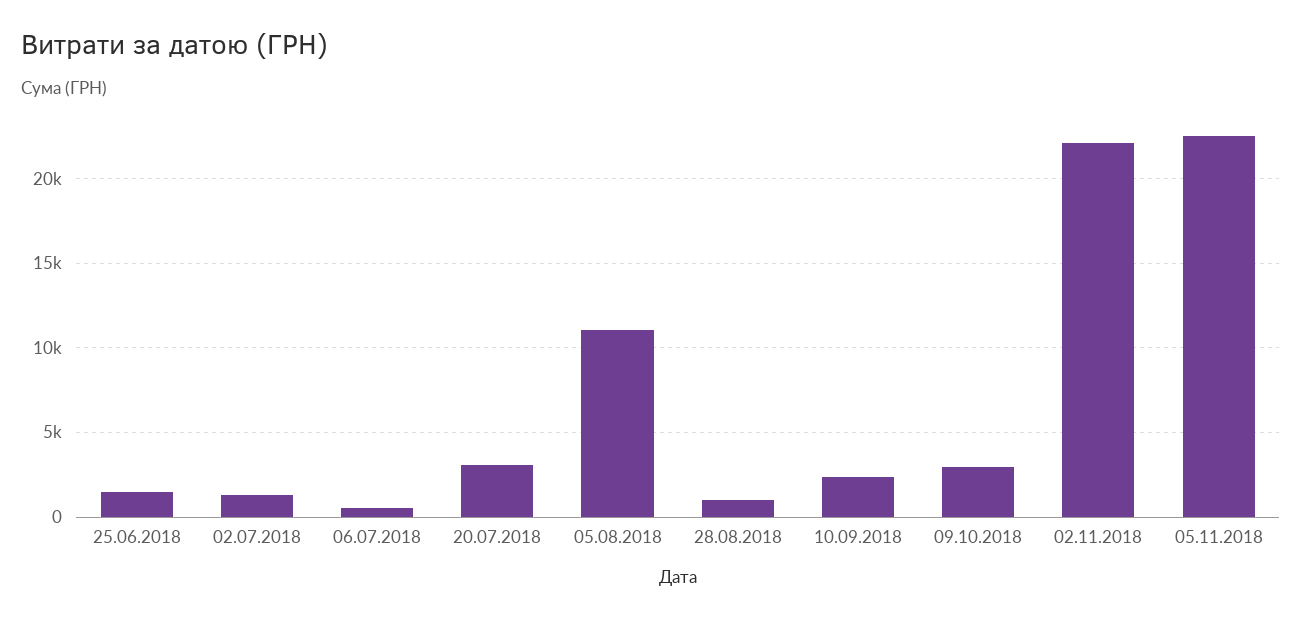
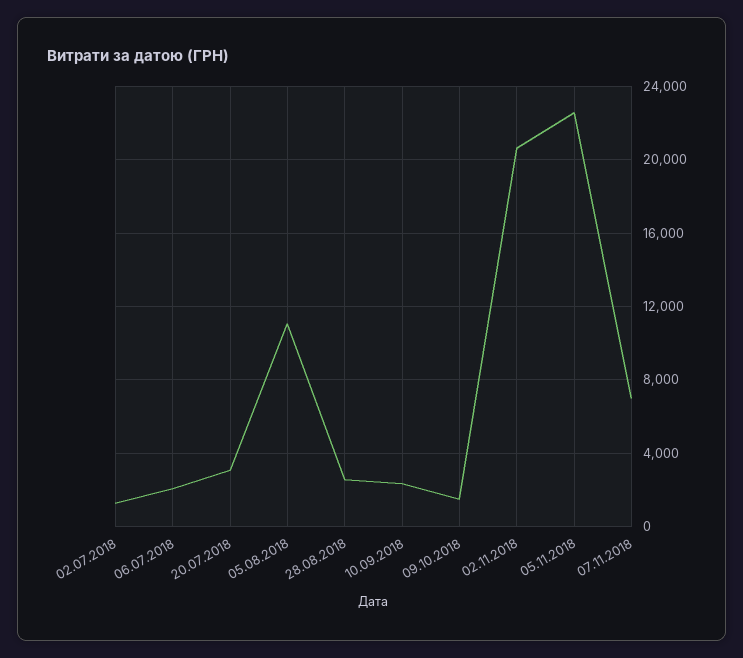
25.06.2018: 1500 -> none
06.07.2018: 500 -> 2000
28.08.2018: 1000 -> 2500
09.10.2018: 3000 -> 1500
02.11.2018: 22000 -> 20500
07.11.2018: none -> 7000

